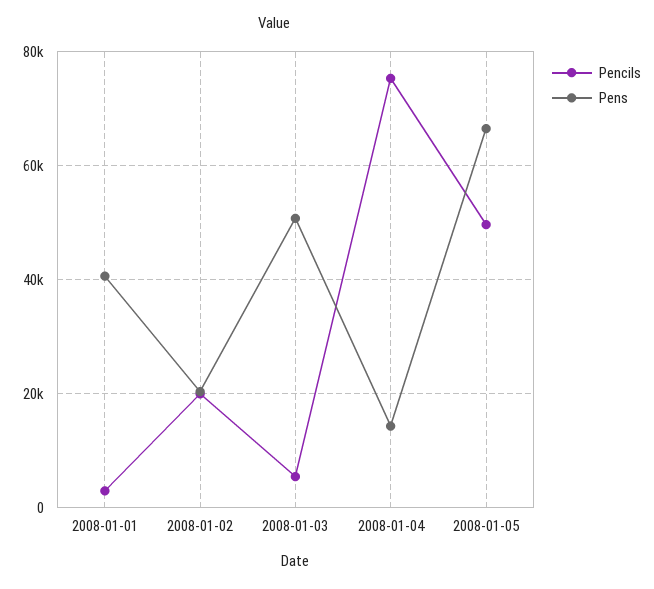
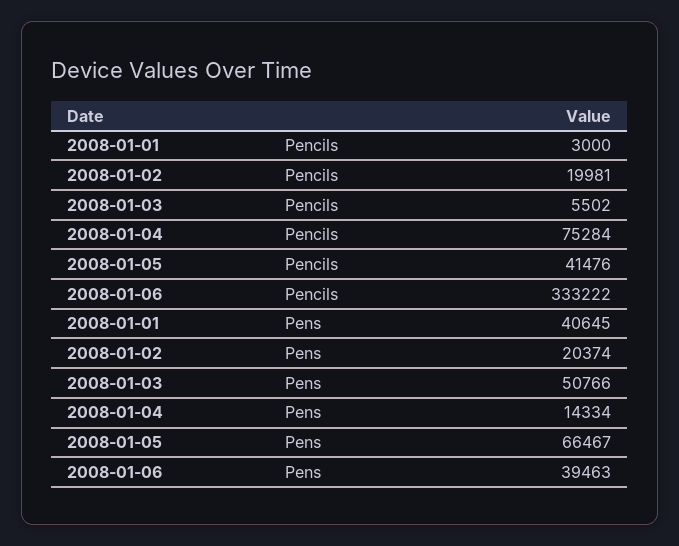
Pencils, 2008-01-05: 50000 -> 41476
Pencils, 2008-01-06: none -> 333222
Pens, 2008-01-06: none -> 39463

